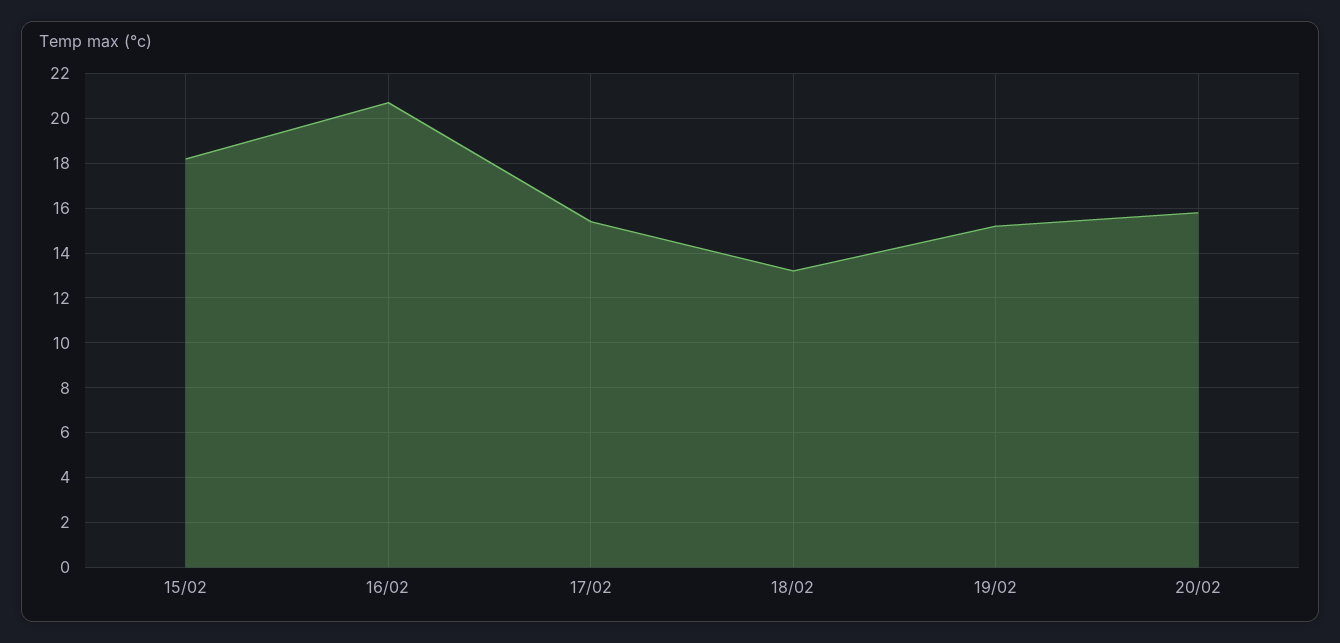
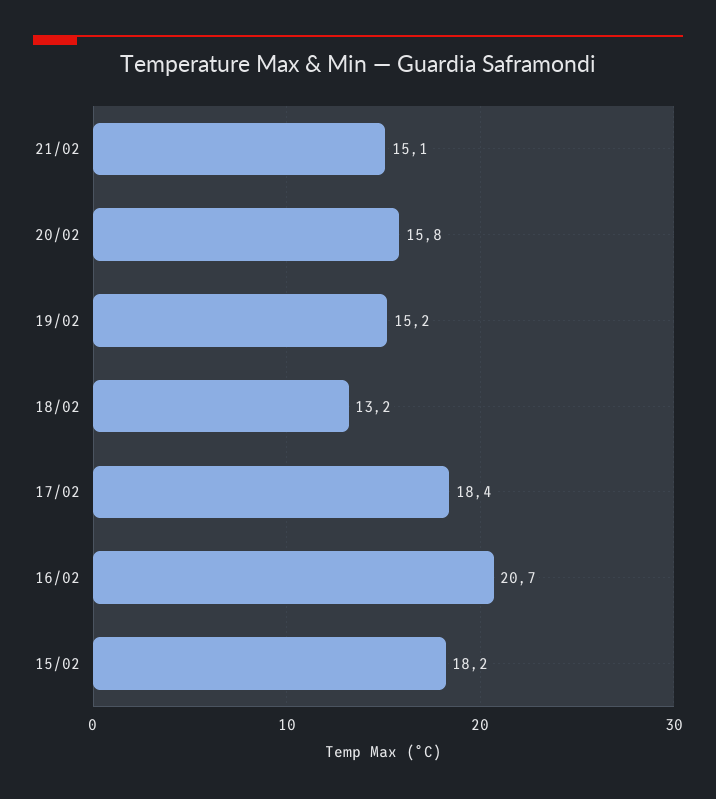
17/02: 15.5 -> 18.4
21/02: none -> 15.1

